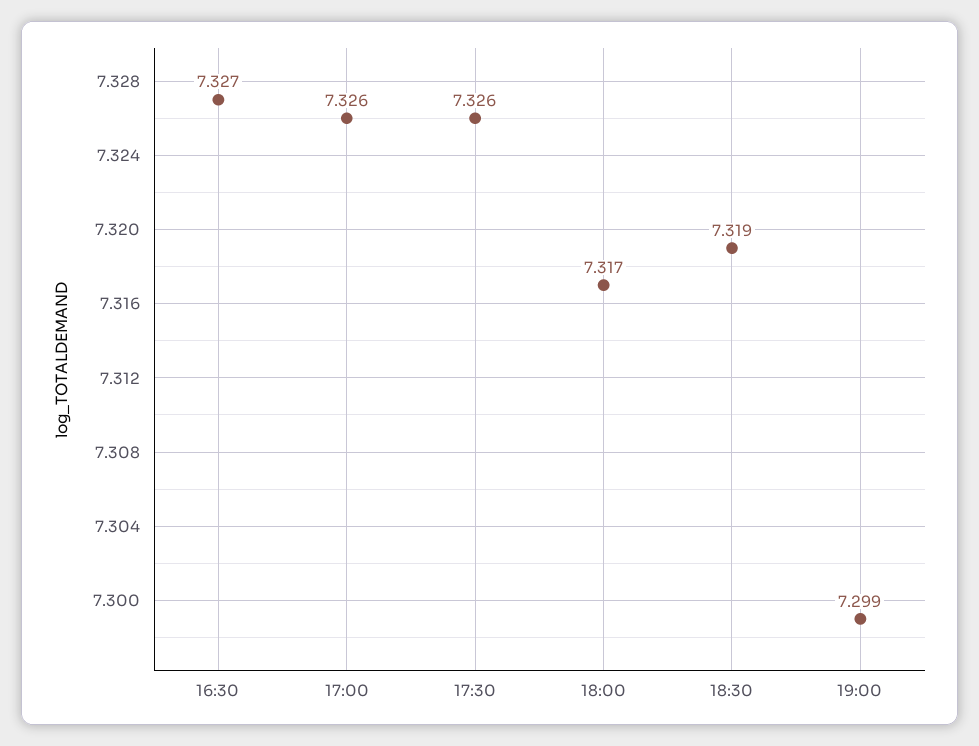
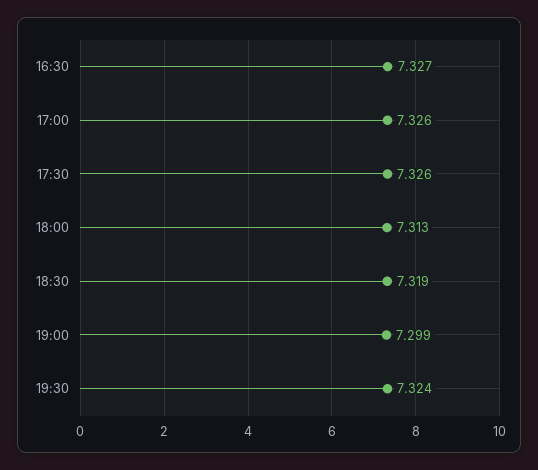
18:00: 7.317 -> 7.313
19:30: none -> 7.324

